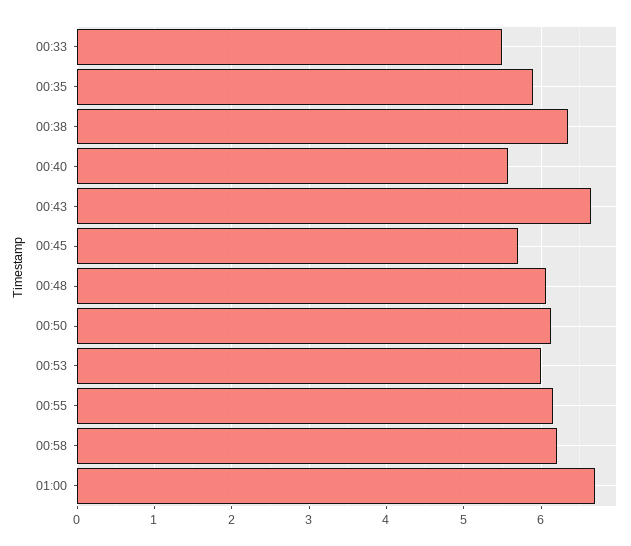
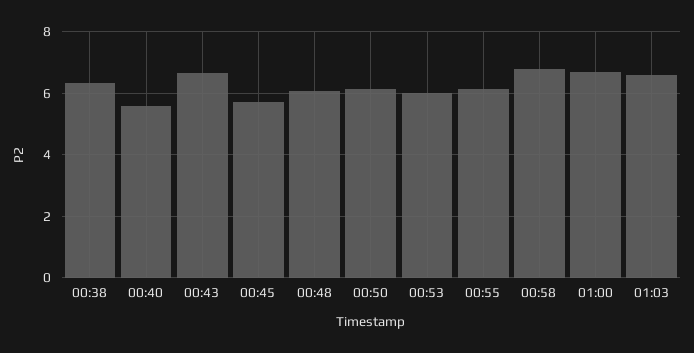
00:33: 5.5 -> none
00:35: 5.9 -> none
00:58: 6.2 -> 6.8
01:03: none -> 6.6

